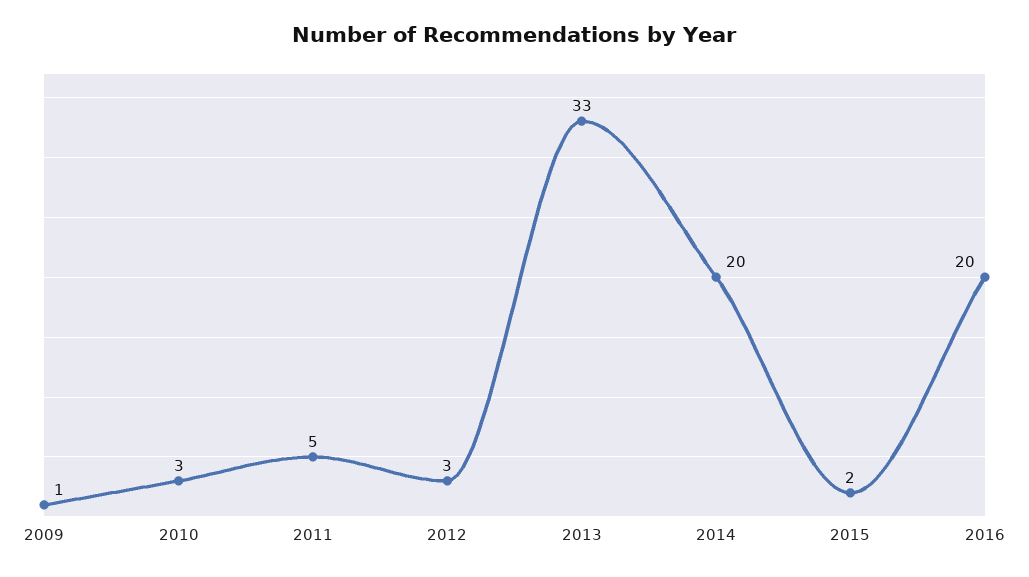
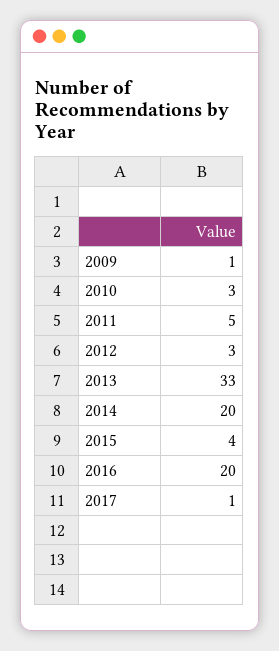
2015: 2 -> 4
2017: none -> 1

